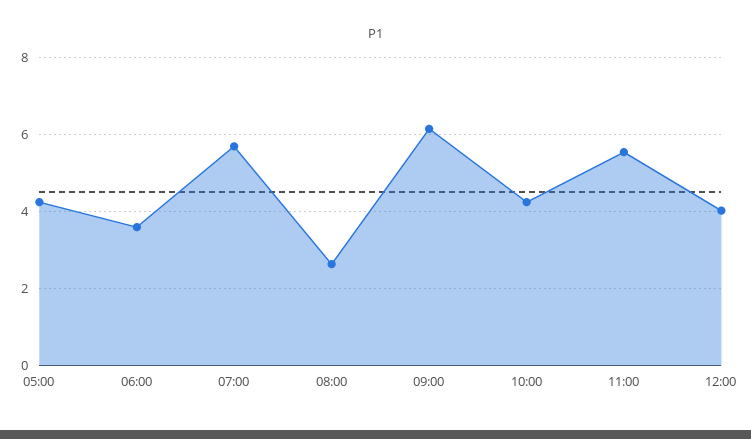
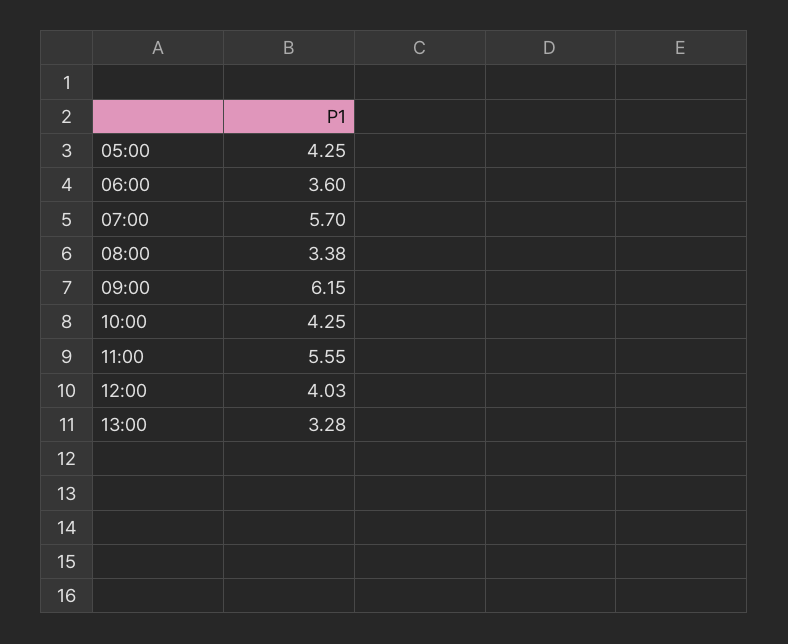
08:00: 2.6 -> 3.38
13:00: none -> 3.28

